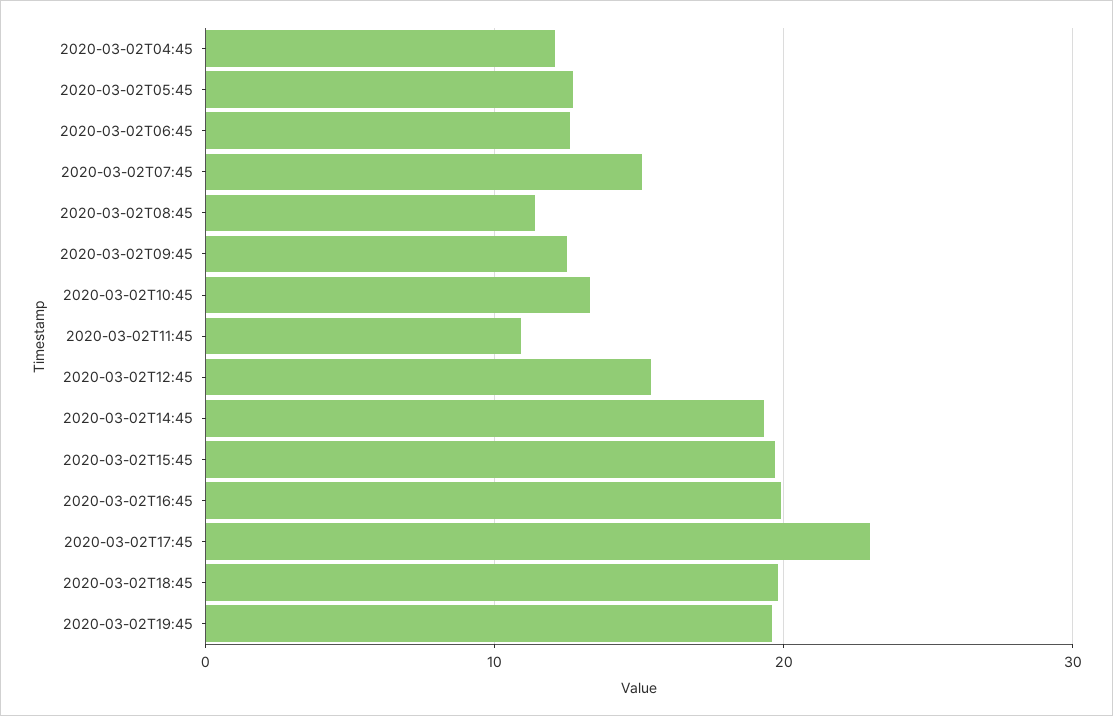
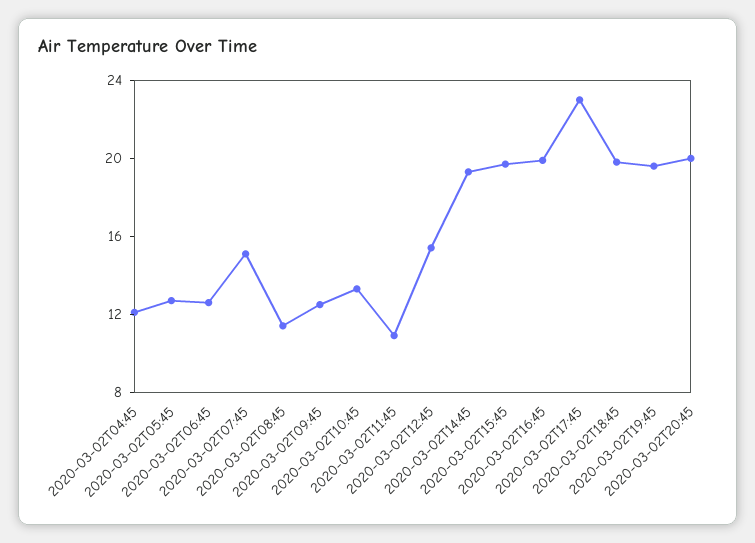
2020-03-02T20:45: none -> 20

